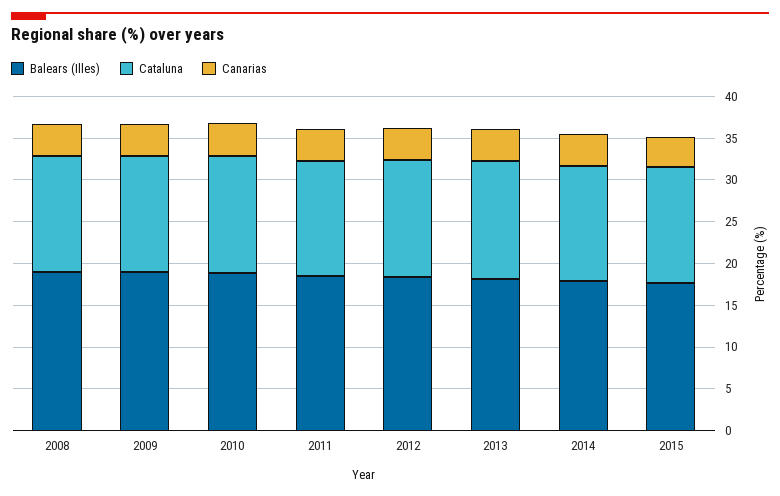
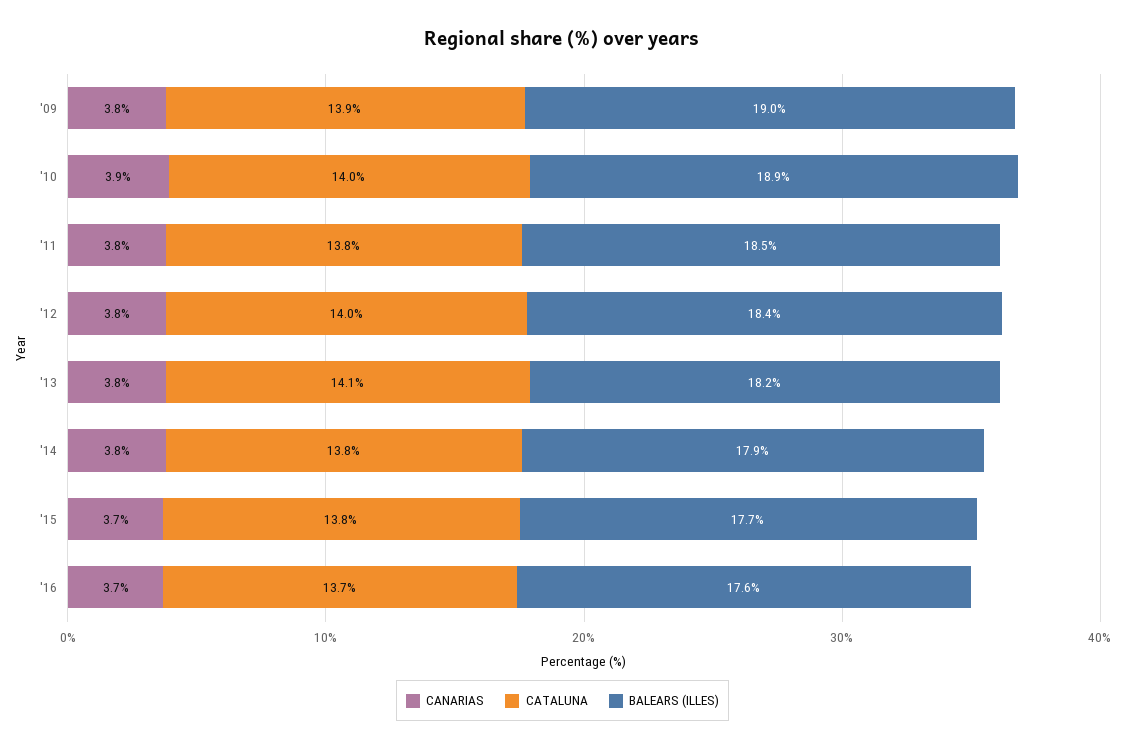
Balears (Illes), 2008: 19 -> none
Cataluna, 2008: 14 -> none
Canarias, 2008: 4 -> none
Canarias, '16: none -> 3.7
Cataluna, '16: none -> 13.7
Balears (Illes), '16: none -> 17.6

